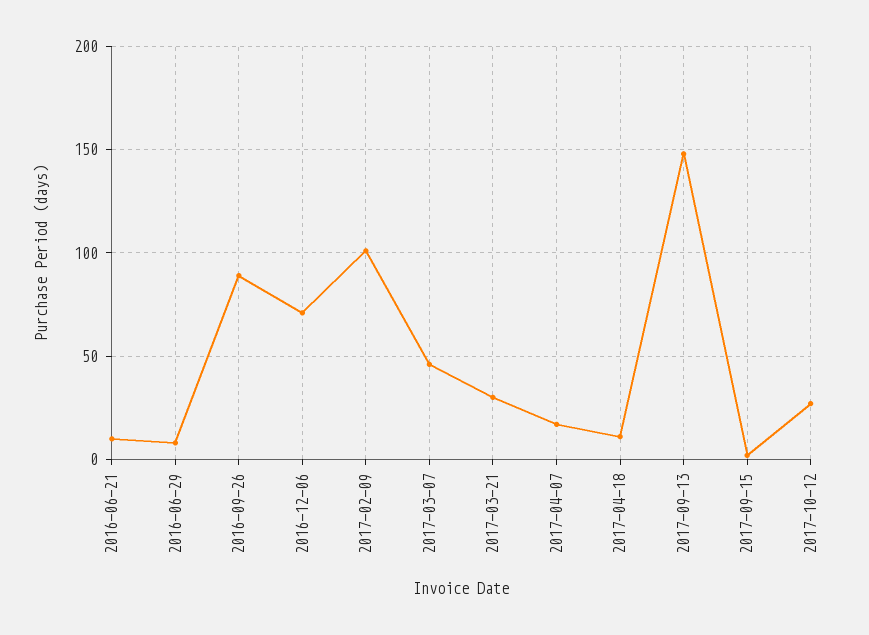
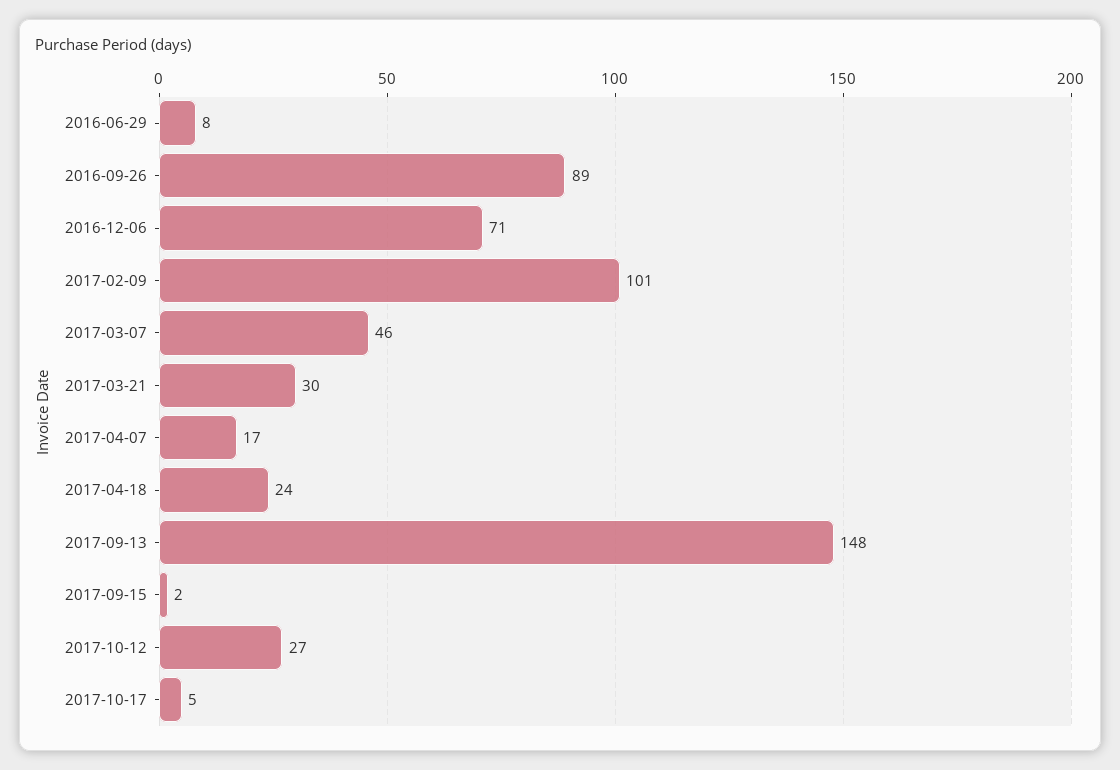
2016-06-21: 10 -> none
2017-04-18: 10 -> 24
2017-10-17: none -> 5

